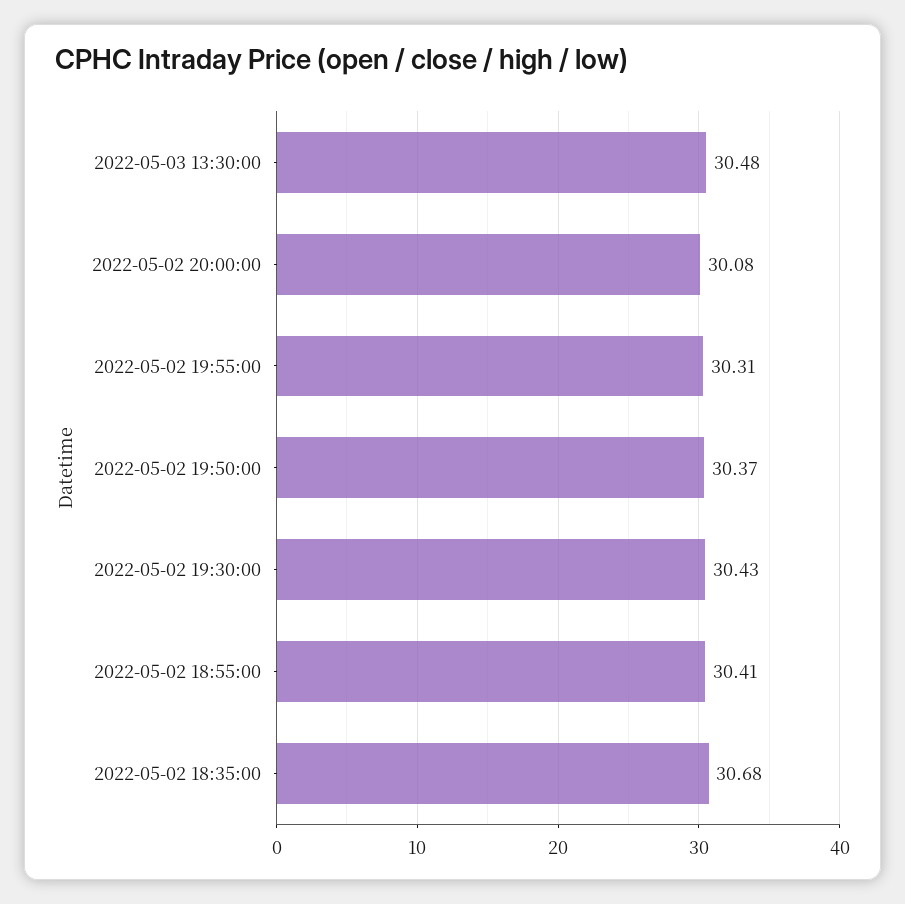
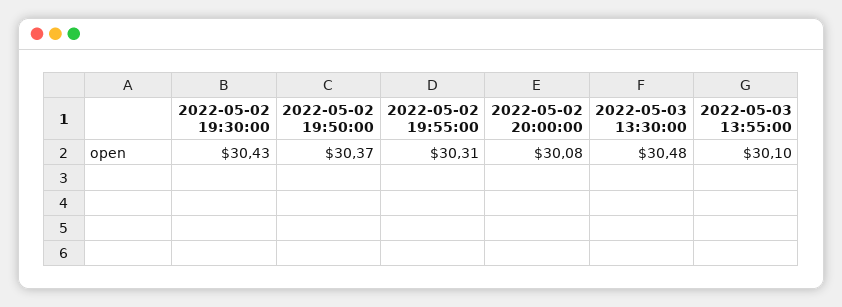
2022-05-02 18:55:00: 30.41 -> none
2022-05-02 18:35:00: 30.68 -> none
2022-05-03 13:55:00: none -> 30.1

